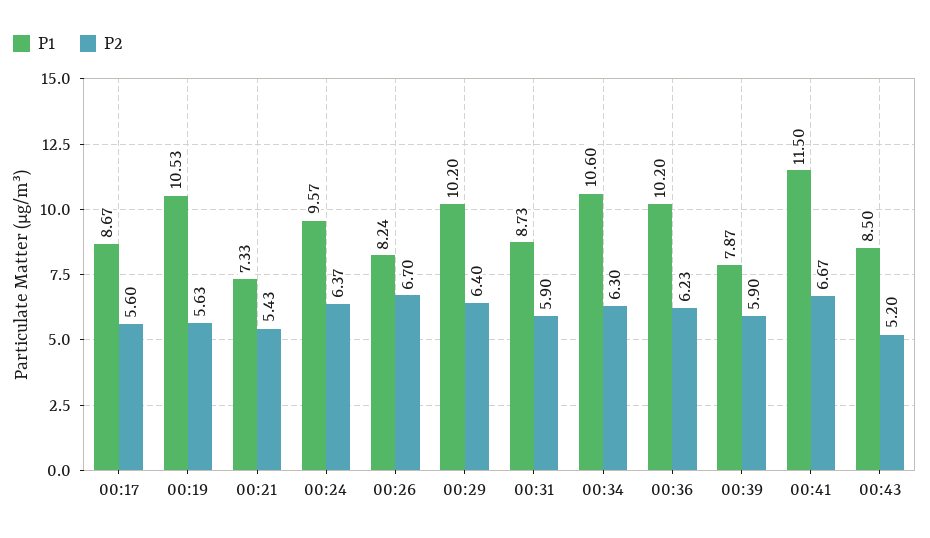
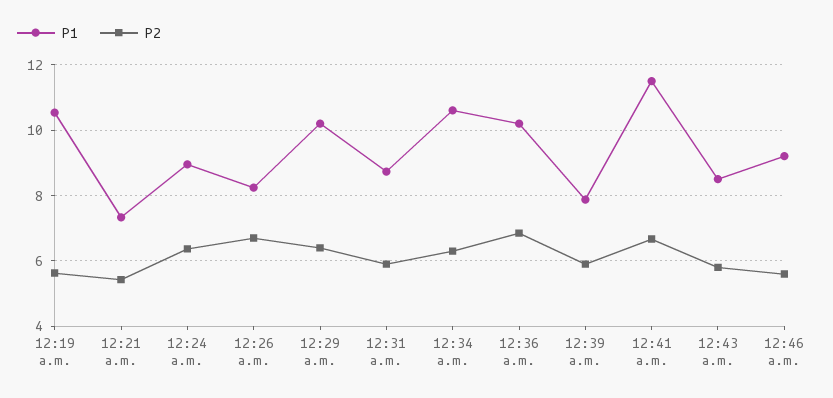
P1, 00:17: 8.67 -> none
P2, 00:17: 5.6 -> none
P1, 00:24: 9.57 -> 9
P2, 00:36: 6.23 -> 6.8
P2, 00:43: 5.2 -> 5.8
P1, 12:46 a.m.: none -> 9.2
P2, 12:46 a.m.: none -> 5.6

